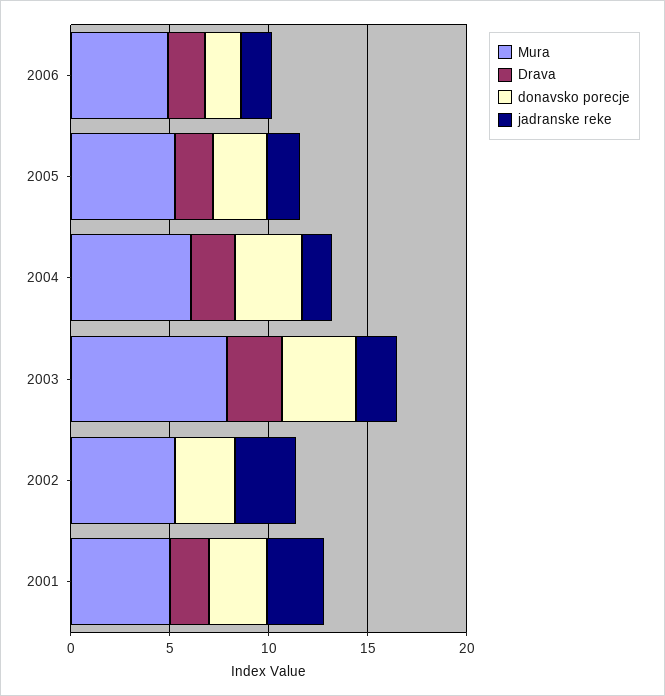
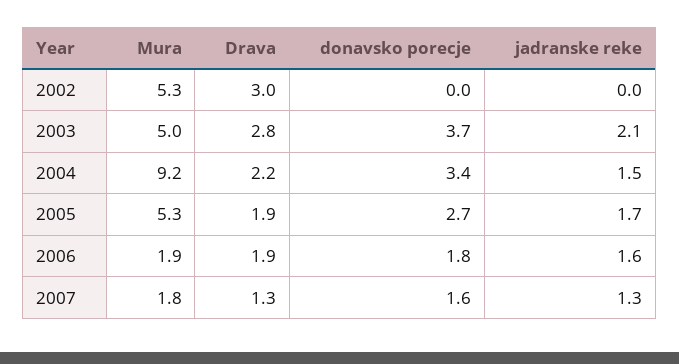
Mura, 2006: 5 -> 1.9
Mura, 2004: 6 -> 9.2
Mura, 2003: 8 -> 5
Drava, 2002: 0 -> 3
donavsko porecje, 2002: 3 -> 0
jadranske reke, 2002: 3 -> 0
Mura, 2001: 5 -> none
Drava, 2001: 2 -> none
donavsko porecje, 2001: 3 -> none
jadranske reke, 2001: 3 -> none
Mura, 2007: none -> 1.8
Drava, 2007: none -> 1.3
donavsko porecje, 2007: none -> 1.6
jadranske reke, 2007: none -> 1.3

